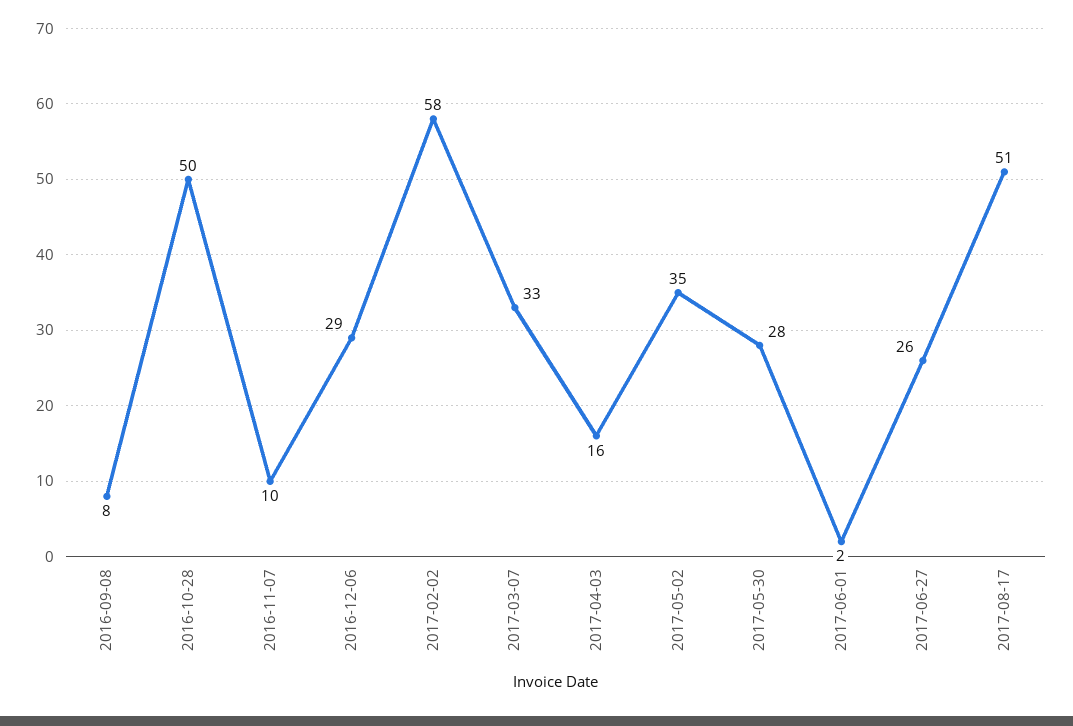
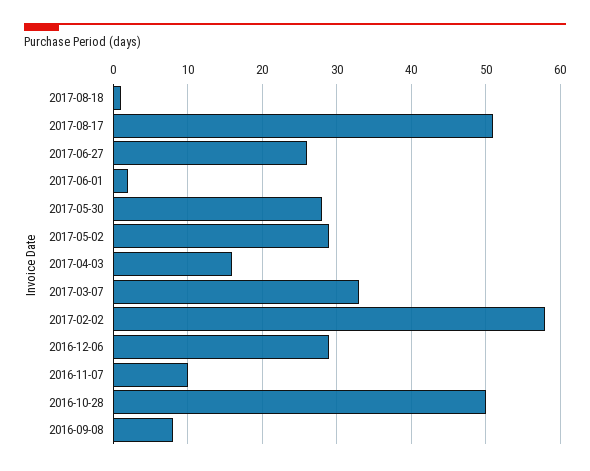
2017-05-02: 35 -> 29
2017-08-18: none -> 1

